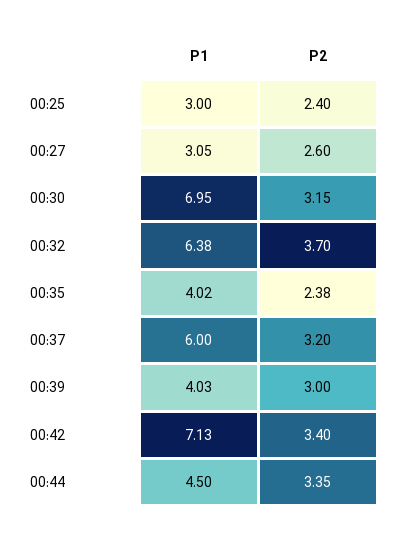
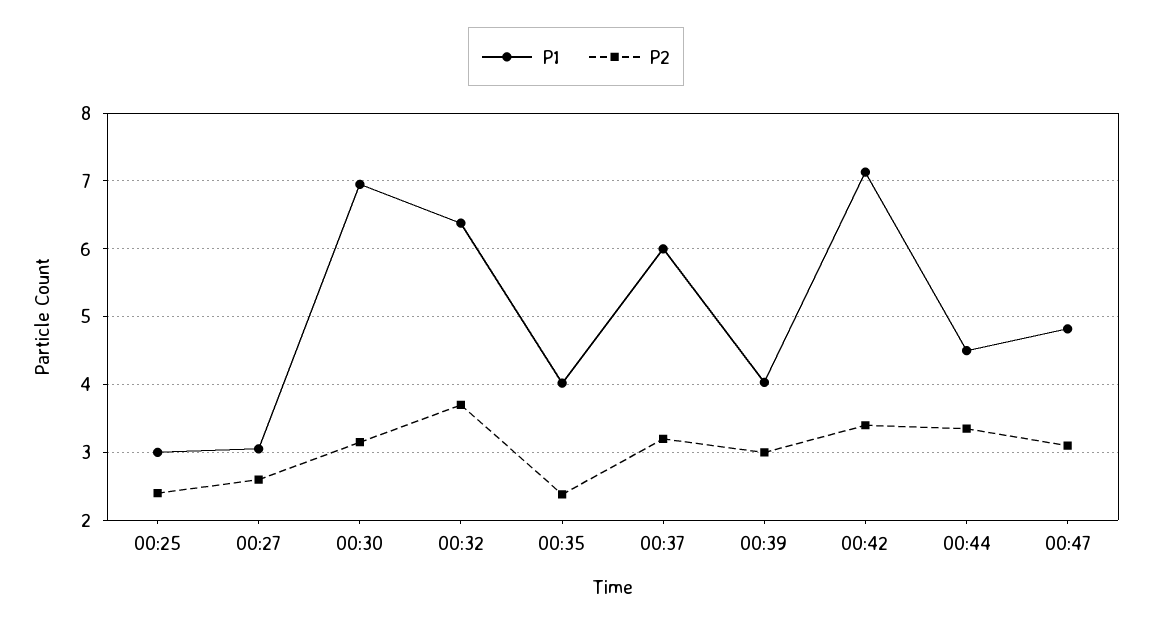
P1, 00:47: none -> 4.8
P2, 00:47: none -> 3.1

